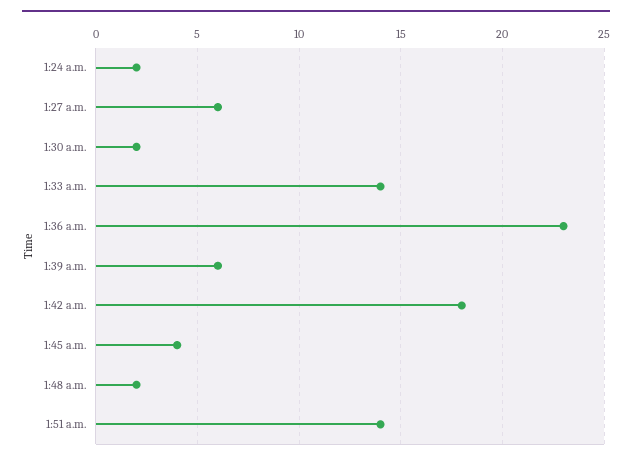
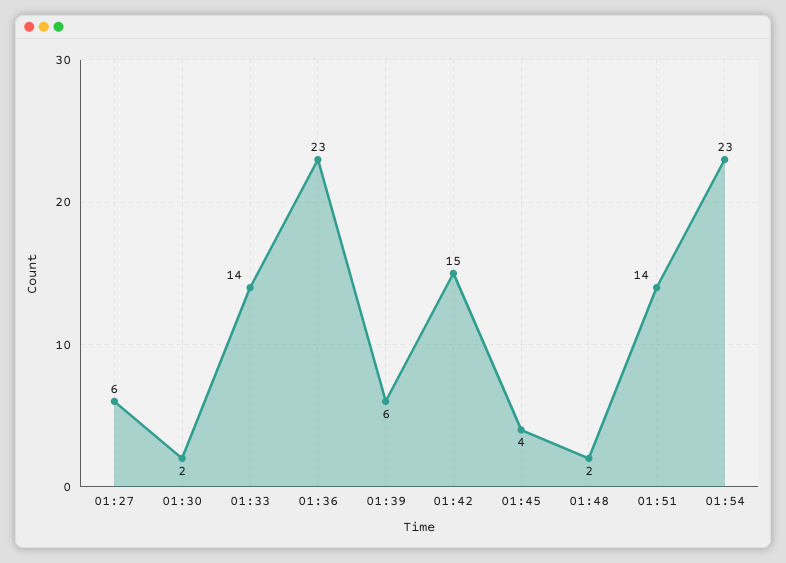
1:24 a.m.: 2 -> none
1:42 a.m.: 18 -> 15
01:54: none -> 23

